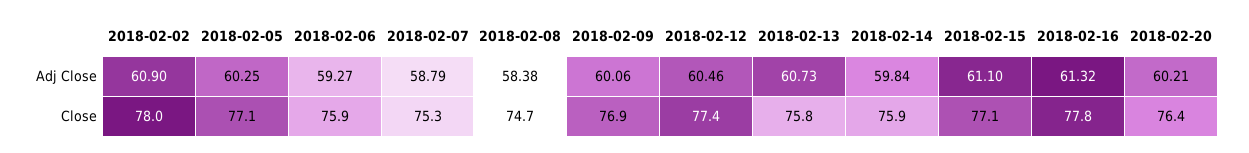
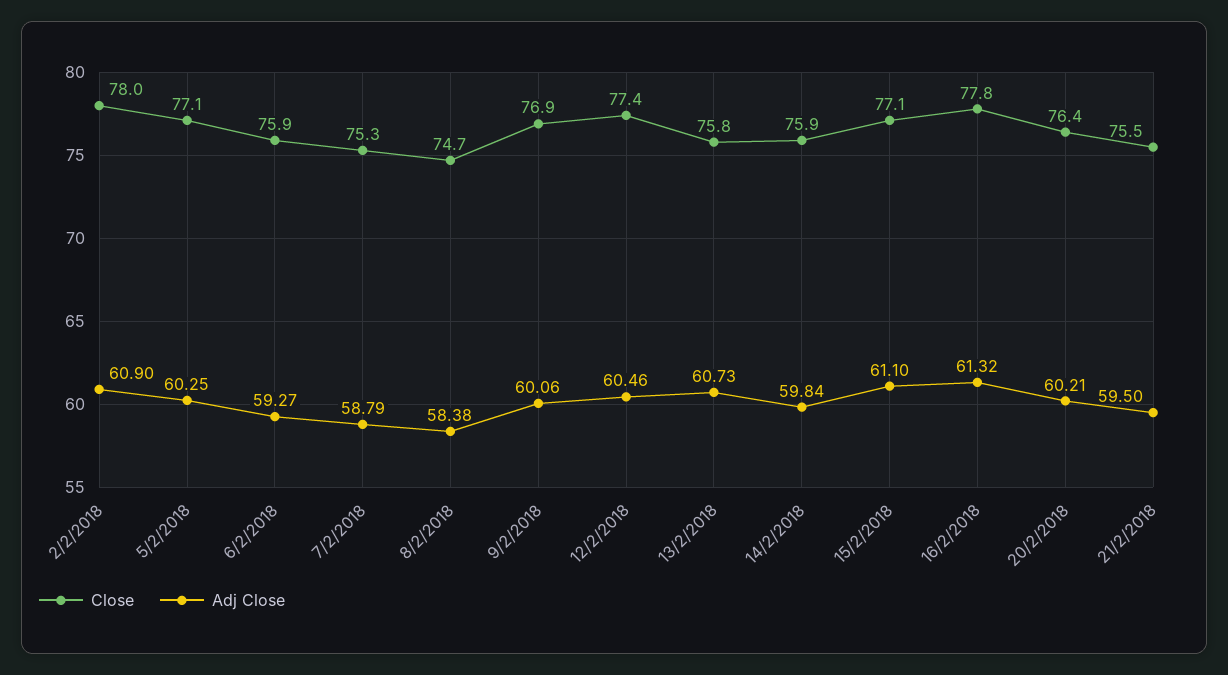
Close, 21/2/2018: none -> 75.5
Adj Close, 21/2/2018: none -> 59.5

